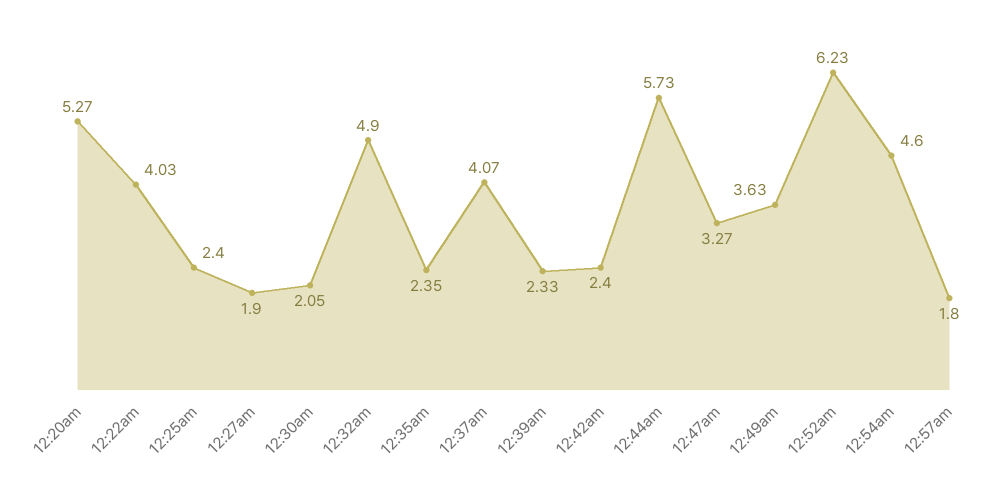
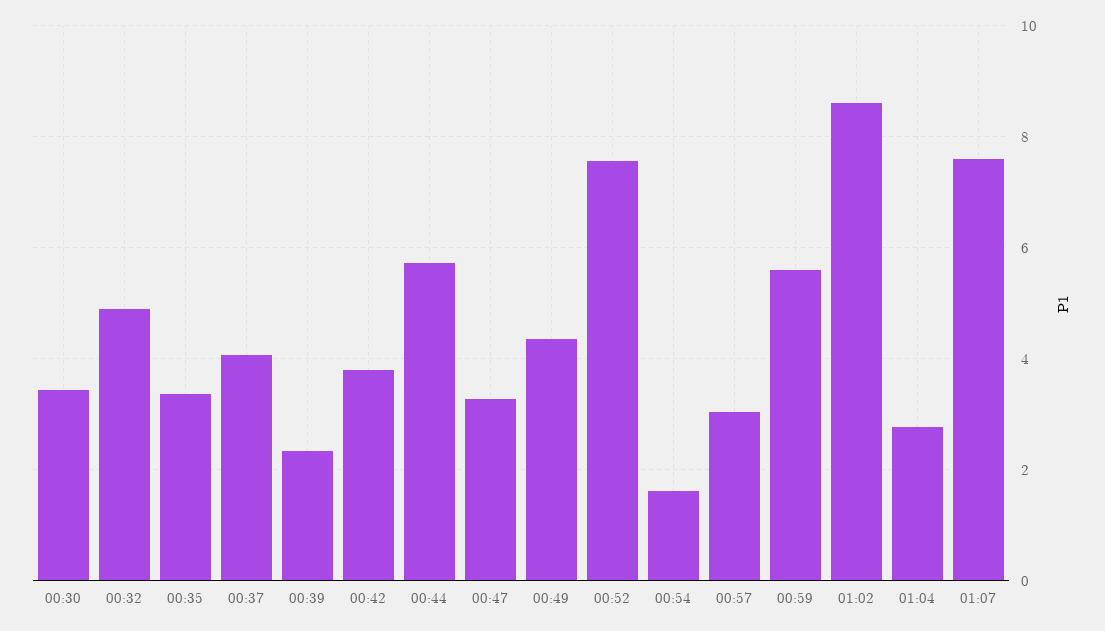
12:20am: 5.27 -> none
12:22am: 4.03 -> none
12:25am: 2.4 -> none
12:27am: 1.9 -> none
12:30am: 2.05 -> 3.4
12:35am: 2.35 -> 3.4
12:42am: 2.4 -> 3.8
12:49am: 3.63 -> 4.4
12:52am: 6.23 -> 7.6
12:54am: 4.6 -> 1.6
12:57am: 1.8 -> 3
00:59: none -> 5.6
01:02: none -> 8.6
01:04: none -> 2.8
01:07: none -> 7.6

